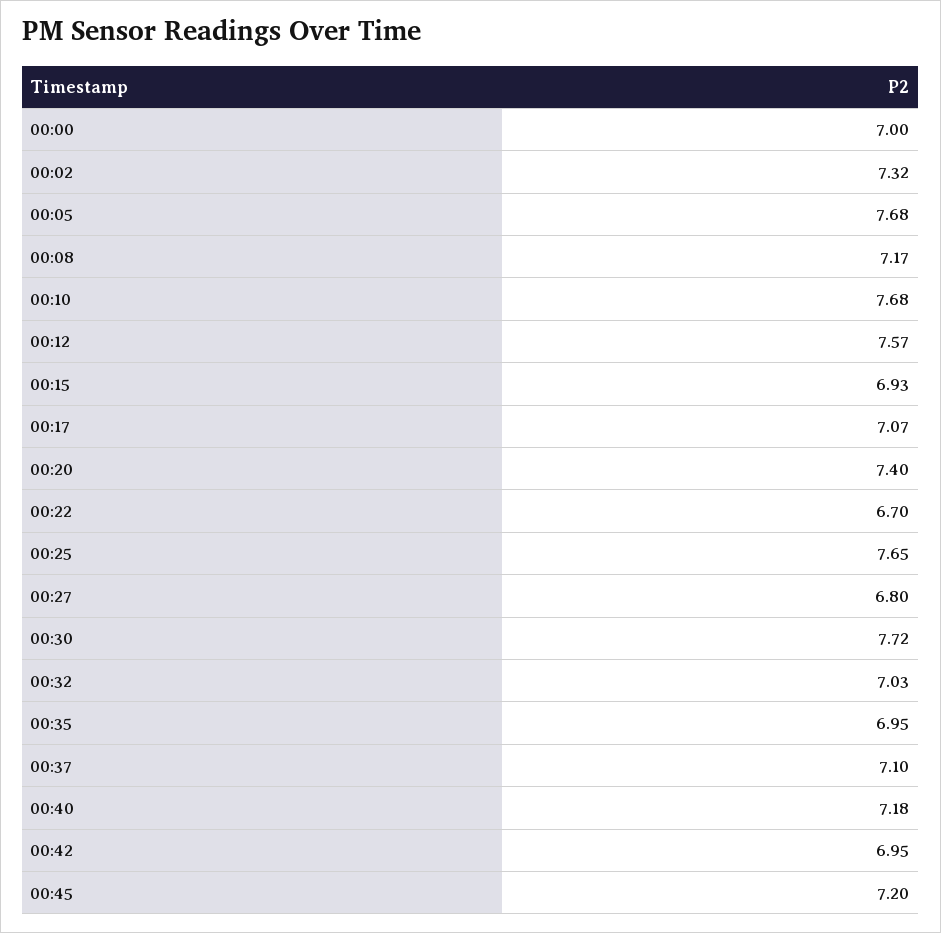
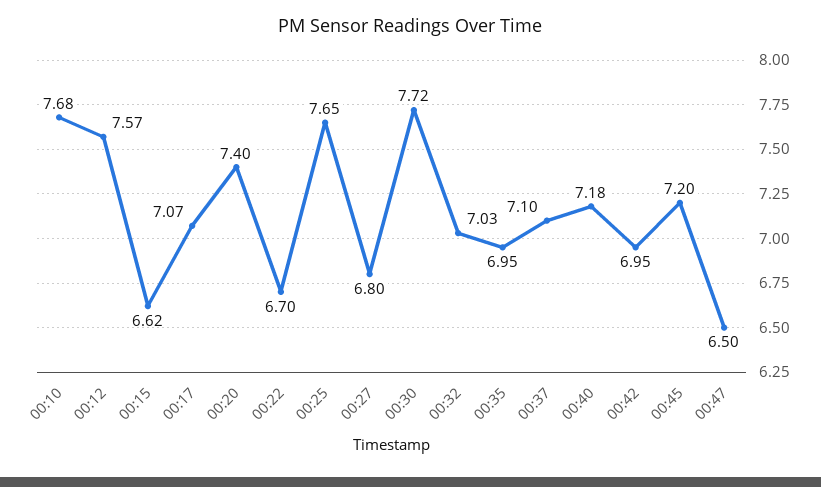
00:00: 7 -> none
00:02: 7.32 -> none
00:05: 7.68 -> none
00:08: 7.17 -> none
00:15: 6.93 -> 6.62
00:47: none -> 6.5

